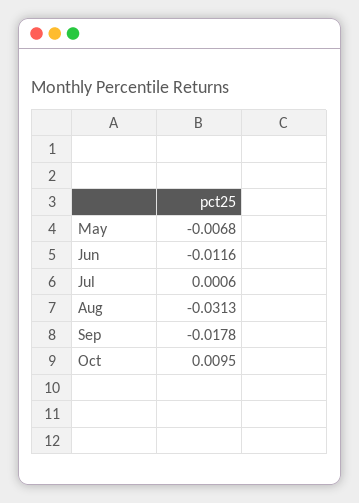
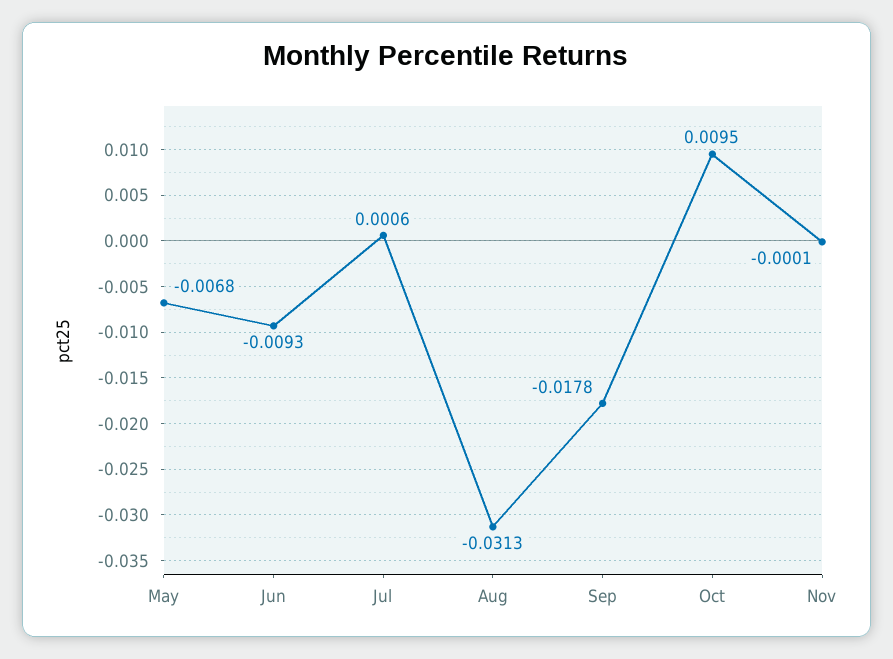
Jun: -0.0116 -> -0.0093
Nov: none -> -0.0001

